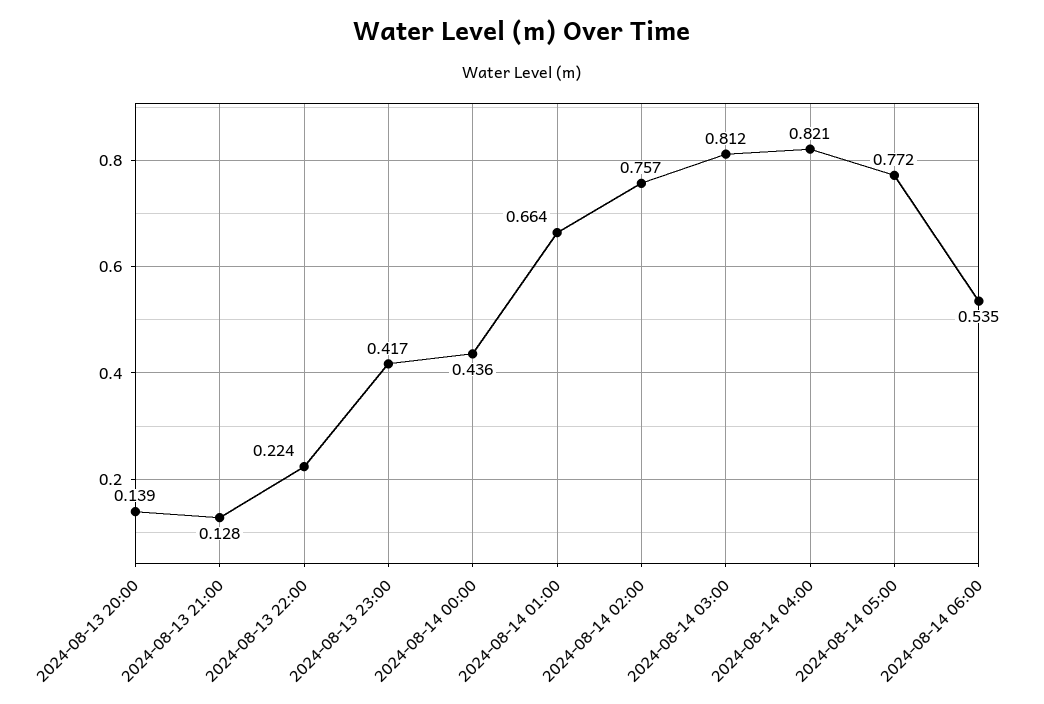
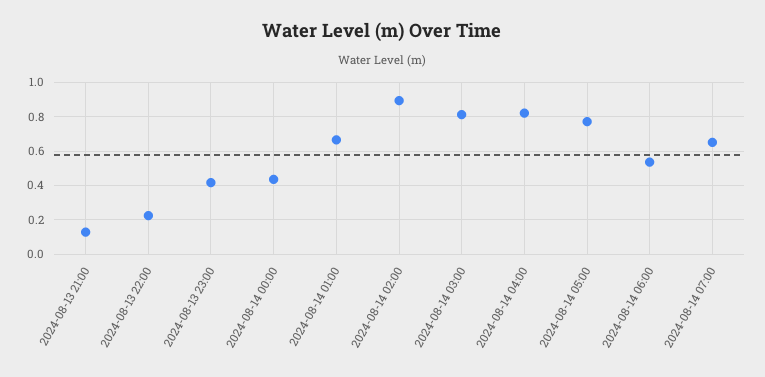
2024-08-13 20:00: 0.139 -> none
2024-08-14 02:00: 0.757 -> 0.9
2024-08-14 07:00: none -> 0.65

